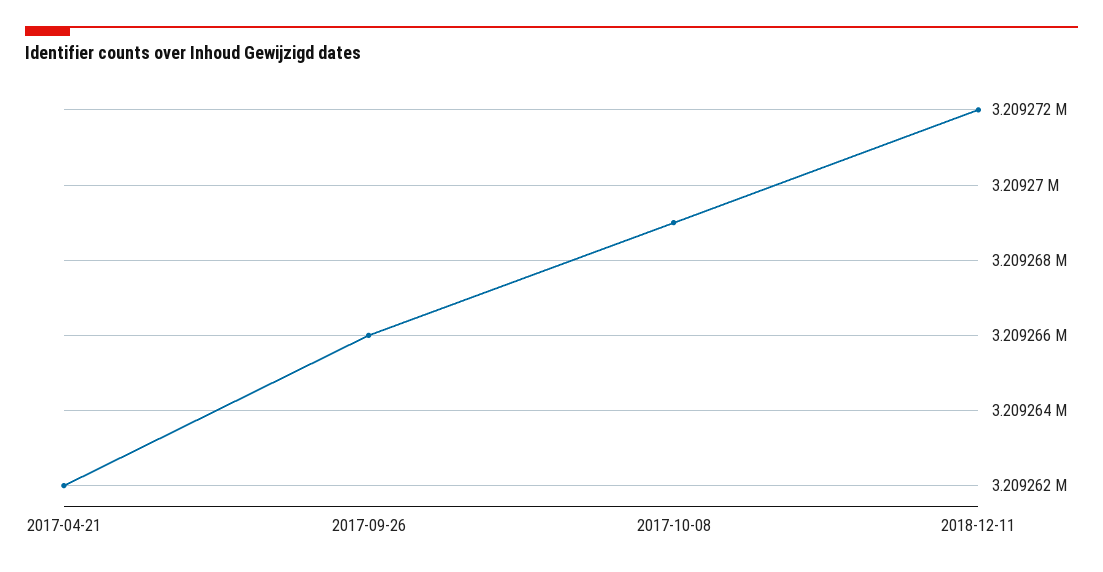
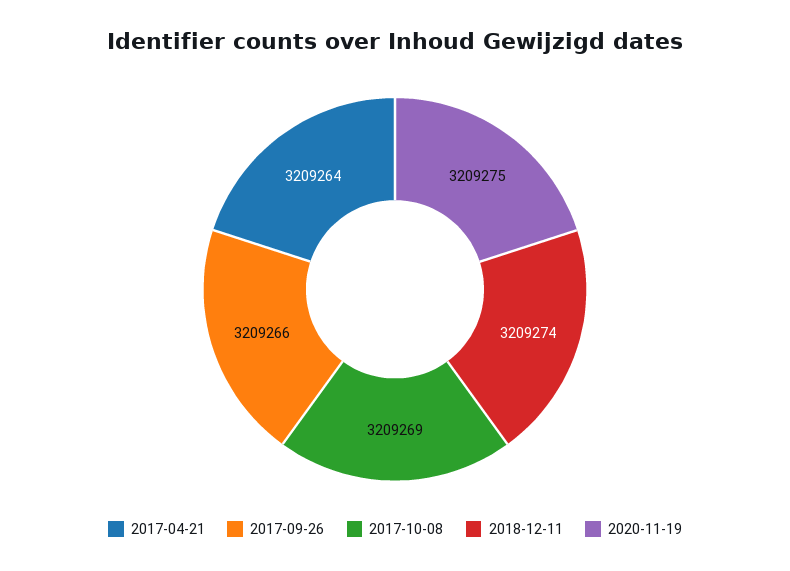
2017-04-21: 3209262 -> 3209264
2018-12-11: 3209272 -> 3209274
2020-11-19: none -> 3209275

